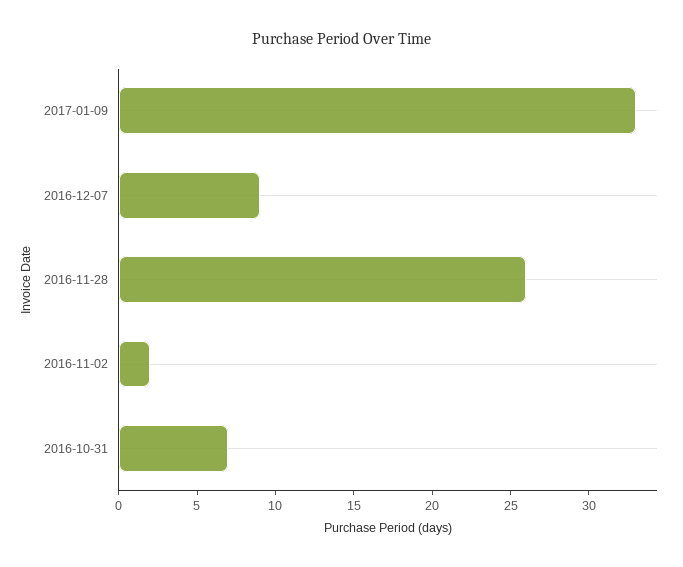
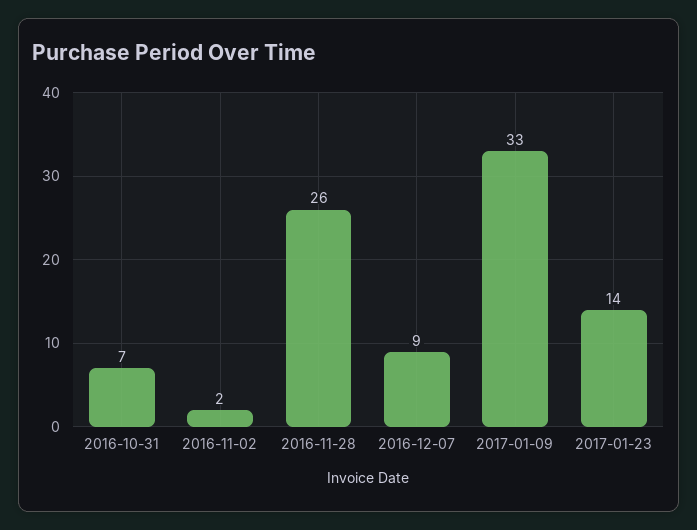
2017-01-23: none -> 14

